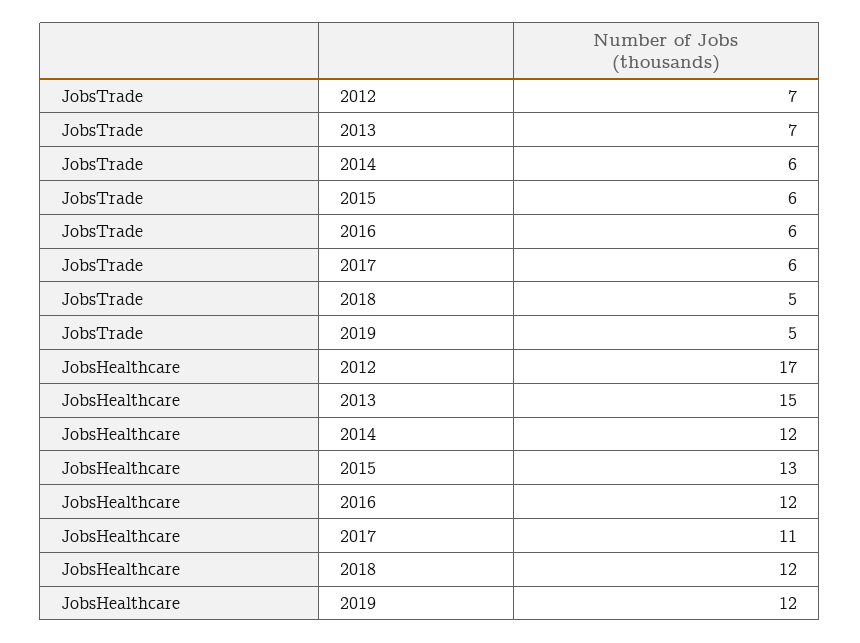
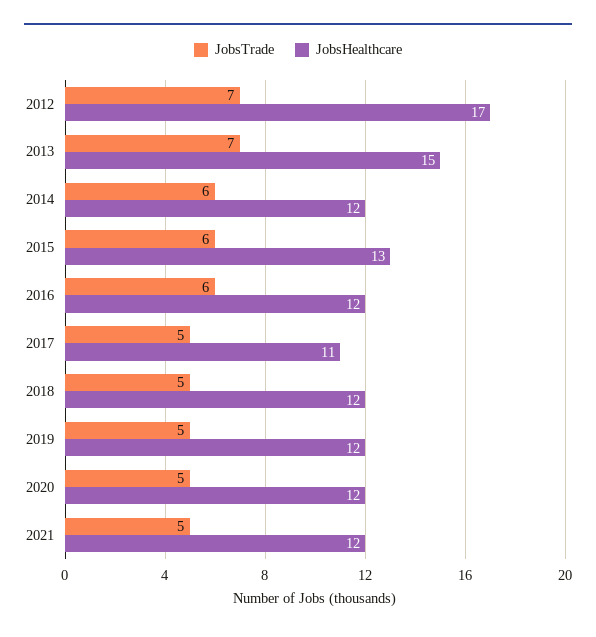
JobsTrade, 2017: 6 -> 5
JobsTrade, 2020: none -> 5
JobsHealthcare, 2020: none -> 12
JobsTrade, 2021: none -> 5
JobsHealthcare, 2021: none -> 12

